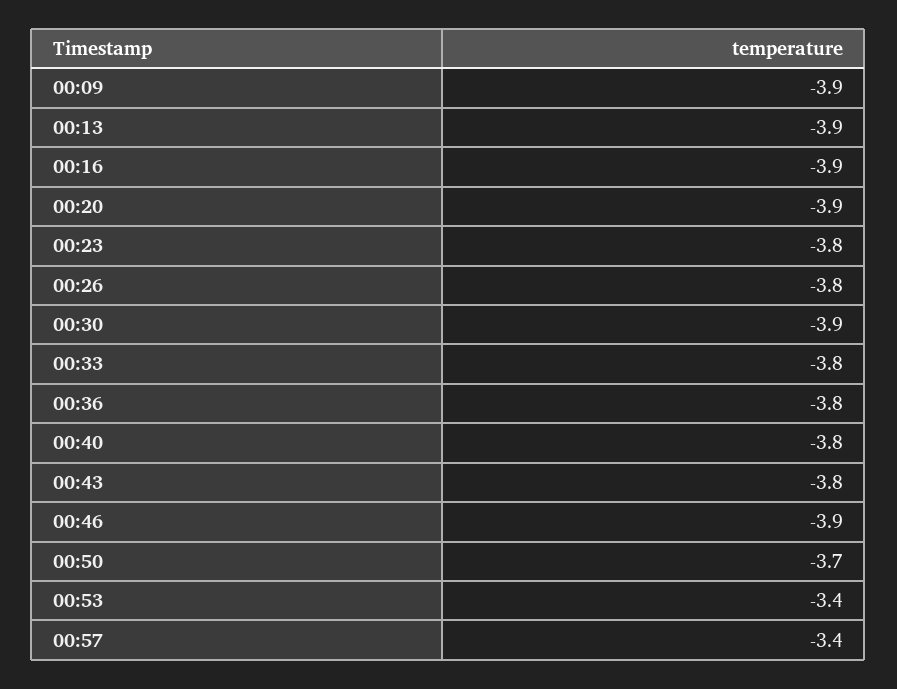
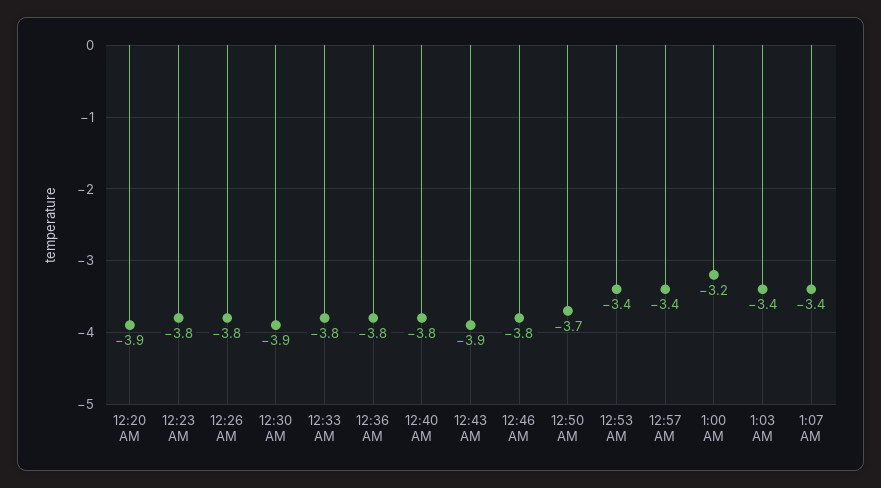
00:09: -3.9 -> none
00:13: -3.9 -> none
00:16: -3.9 -> none
00:43: -3.8 -> -3.9
00:46: -3.9 -> -3.8
1:00 AM: none -> -3.2
1:03 AM: none -> -3.4
1:07 AM: none -> -3.4

